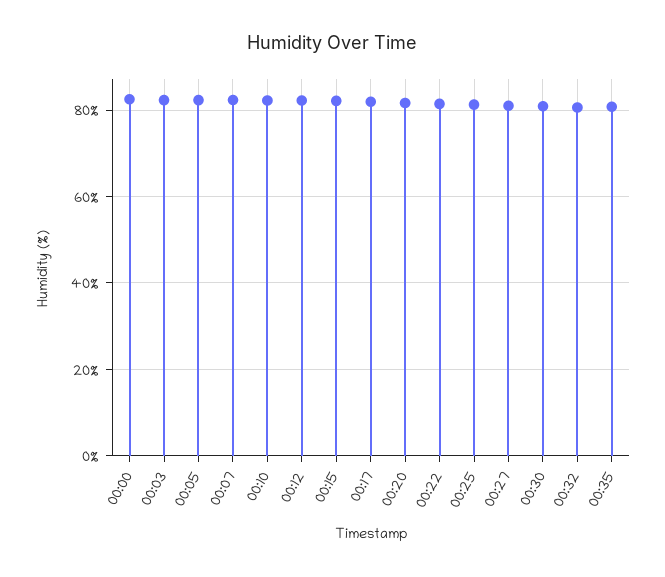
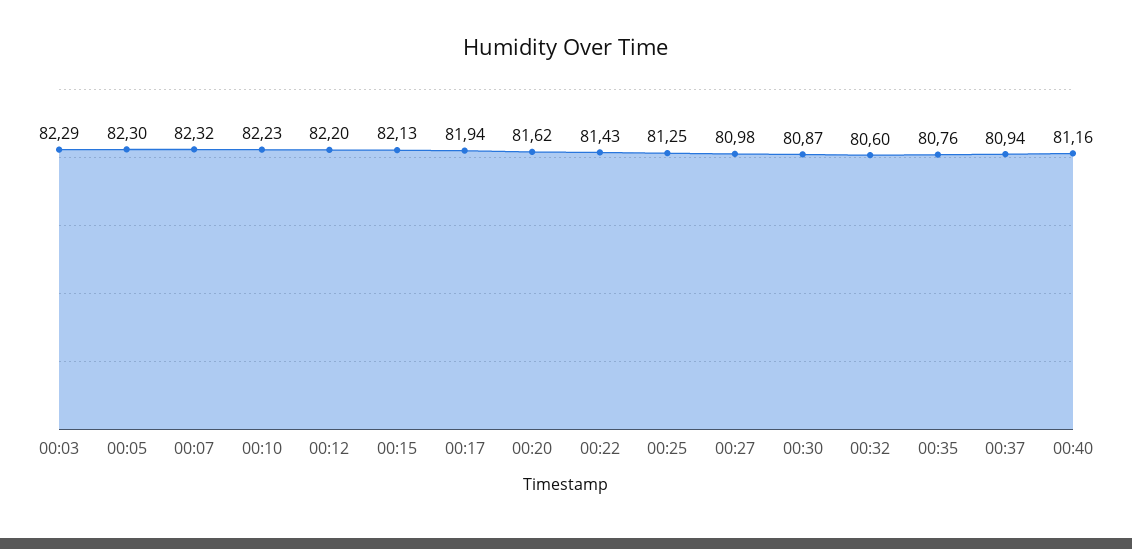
00:00: 82 -> none
00:37: none -> 80.94
00:40: none -> 81.16

